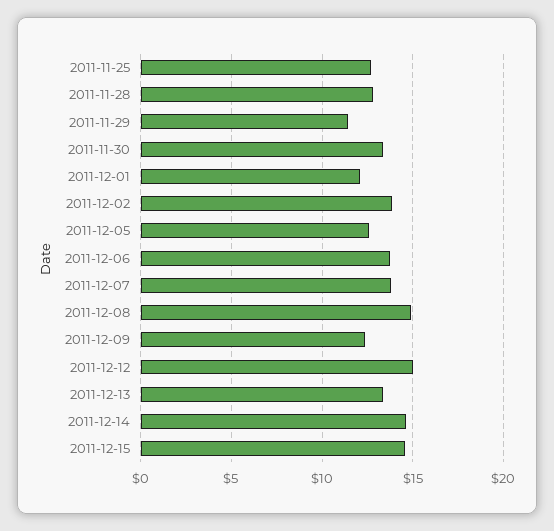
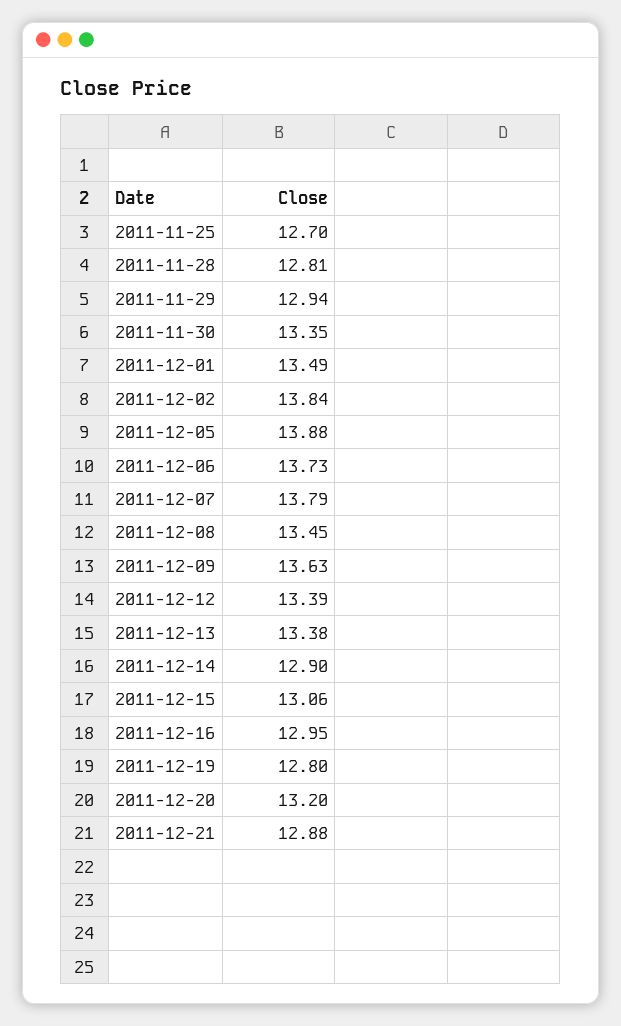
2011-11-29: 11.5 -> 12.94
2011-12-01: 12 -> 13.49
2011-12-05: 12.5 -> 13.88
2011-12-08: 15 -> 13.45
2011-12-09: 12.5 -> 13.63
2011-12-12: 15 -> 13.39
2011-12-14: 14.5 -> 12.9
2011-12-15: 14.5 -> 13.06
2011-12-16: none -> 12.95
2011-12-19: none -> 12.8
2011-12-20: none -> 13.2
2011-12-21: none -> 12.88

